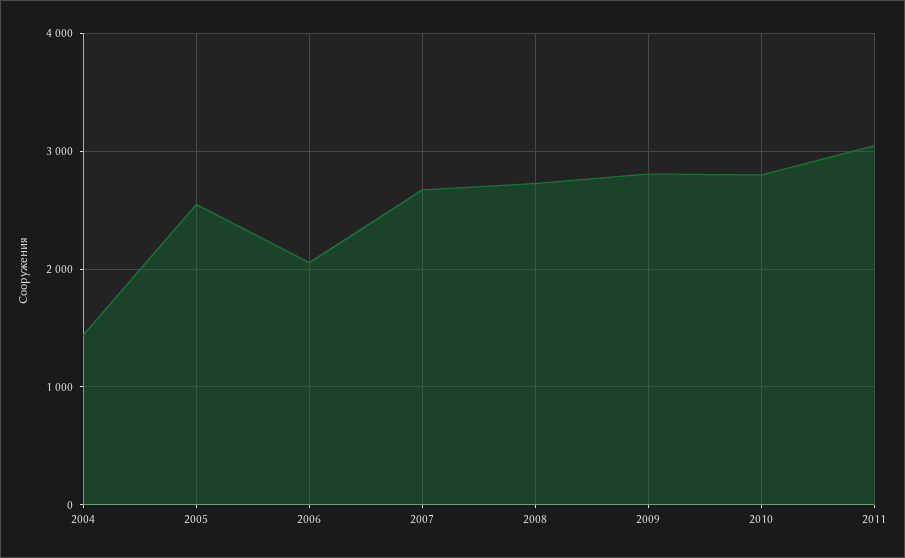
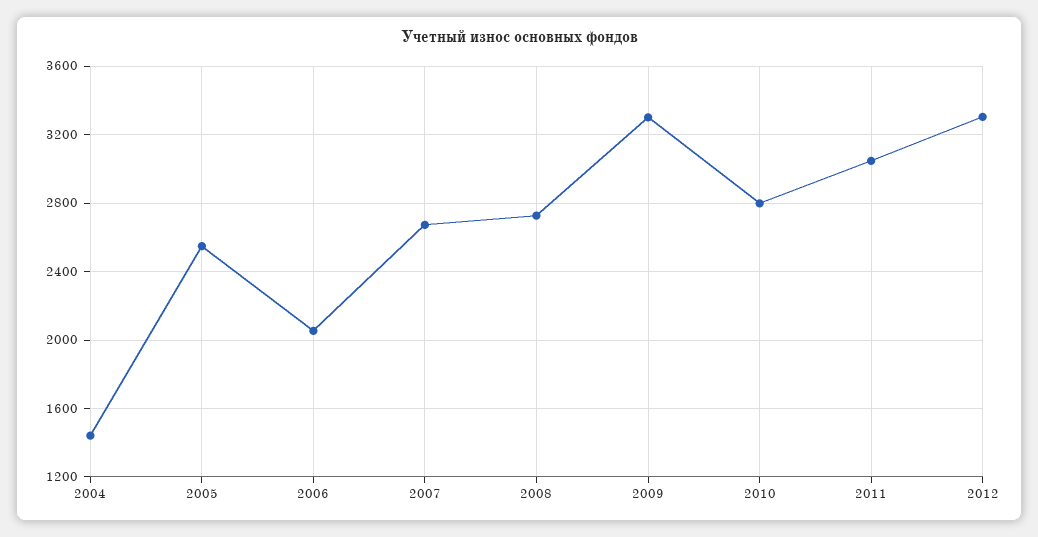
2009: 2800 -> 3300
2012: none -> 3300

